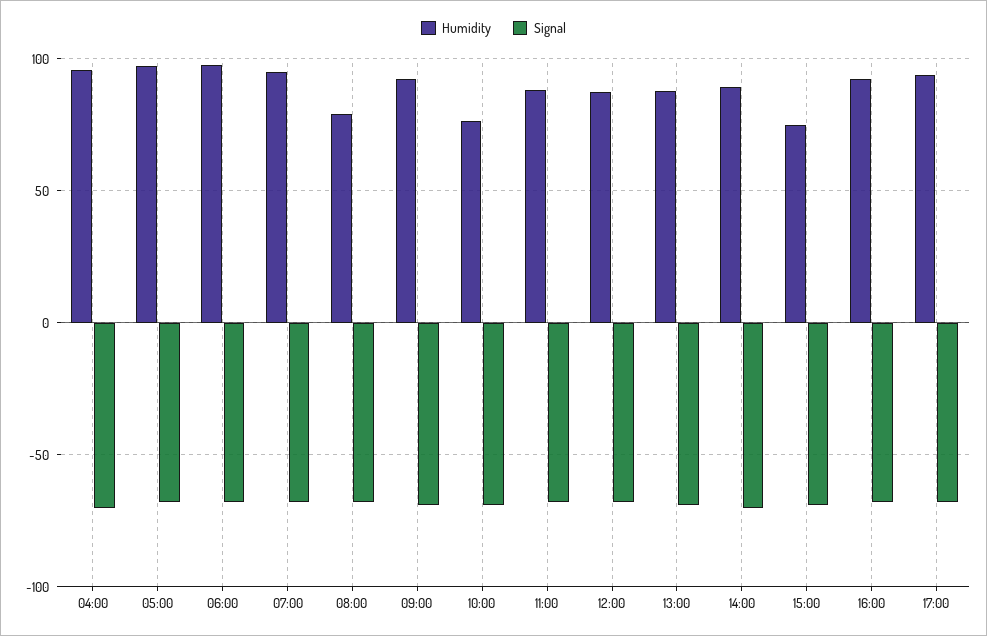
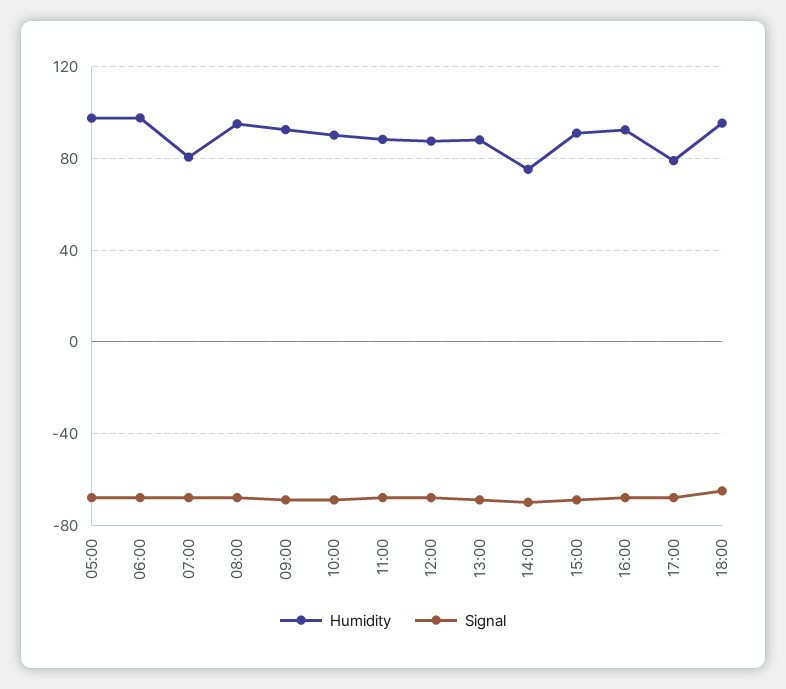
Humidity, 04:00: 95 -> none
Signal, 04:00: -70 -> none
Humidity, 07:00: 95 -> 80
Humidity, 08:00: 80 -> 95
Humidity, 10:00: 75 -> 90
Humidity, 14:00: 90 -> 75
Humidity, 15:00: 75 -> 90
Humidity, 17:00: 95 -> 80
Humidity, 18:00: none -> 95
Signal, 18:00: none -> -65

